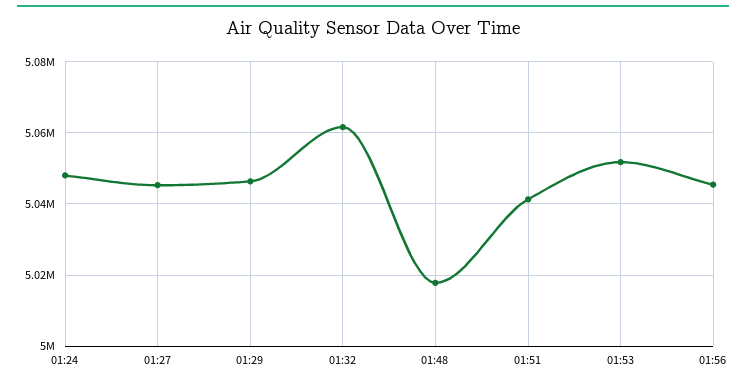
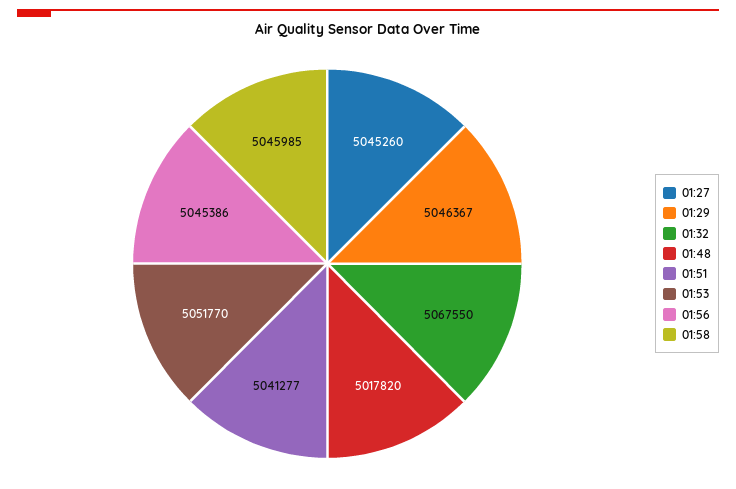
01:24: 5048000 -> none
01:32: 5062000 -> 5067550
01:58: none -> 5045985

